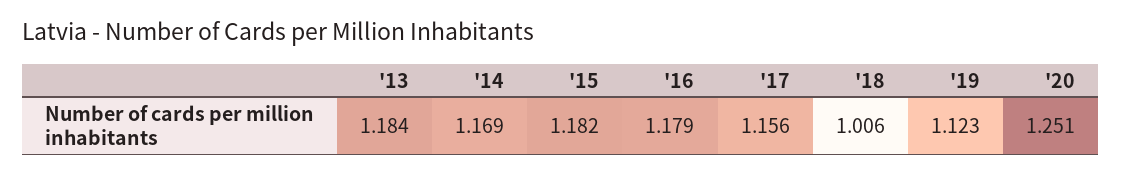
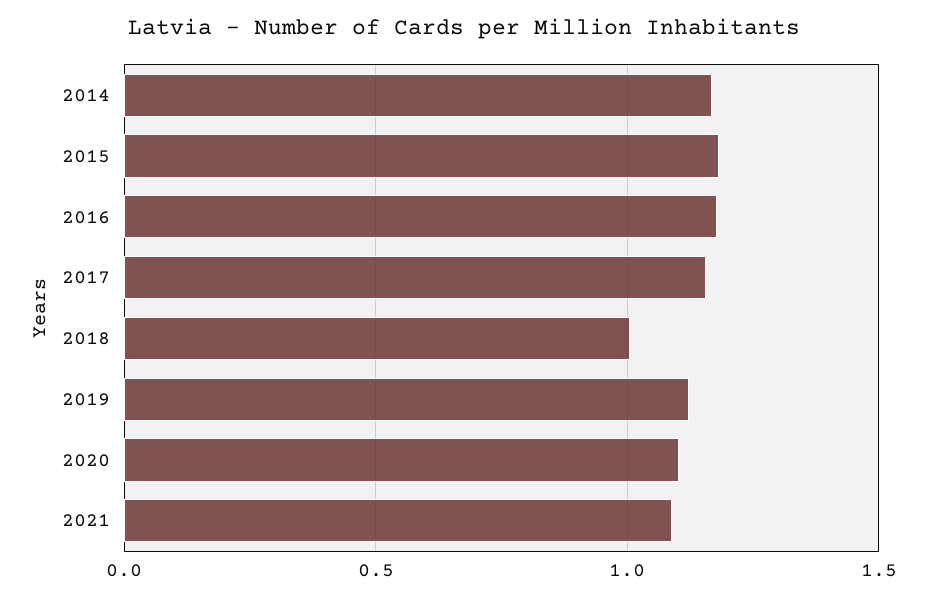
'13: 1.184 -> none
'20: 1.251 -> 1.1
2021: none -> 1.1

